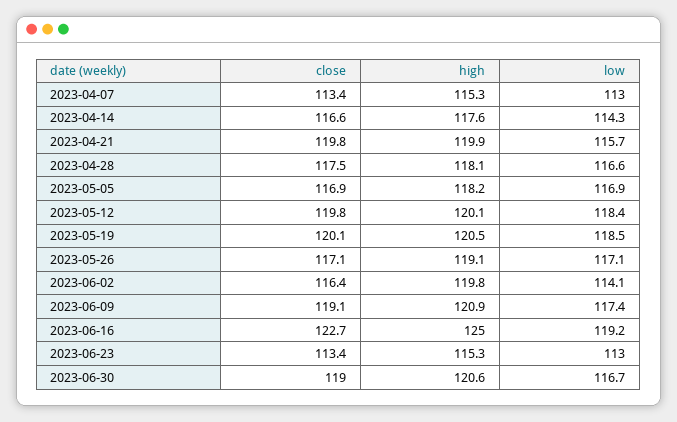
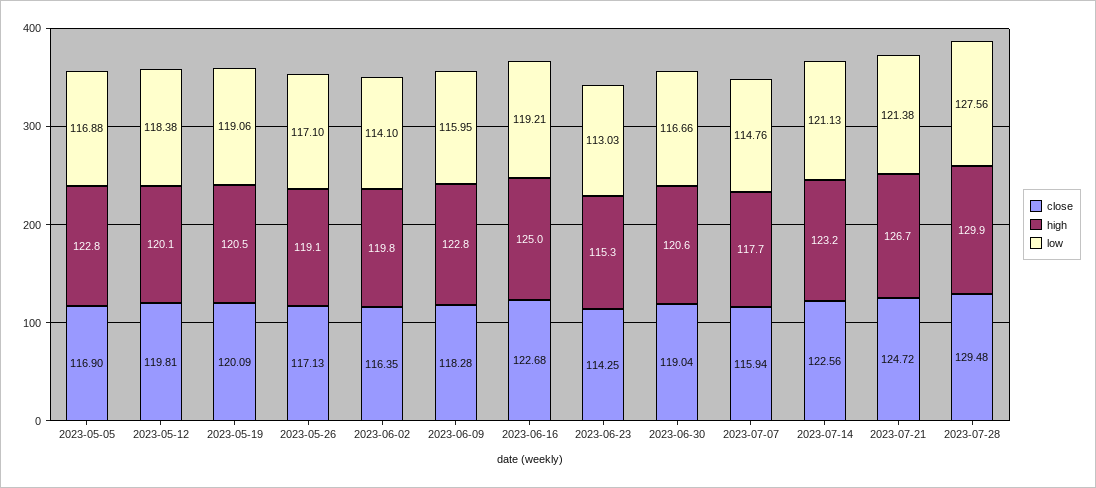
close, 2023-04-07: 113.4 -> none
high, 2023-04-07: 115.3 -> none
low, 2023-04-07: 113 -> none
close, 2023-04-14: 116.6 -> none
high, 2023-04-14: 117.6 -> none
low, 2023-04-14: 114.3 -> none
close, 2023-04-21: 119.8 -> none
high, 2023-04-21: 119.9 -> none
low, 2023-04-21: 115.7 -> none
close, 2023-04-28: 117.5 -> none
high, 2023-04-28: 118.1 -> none
low, 2023-04-28: 116.6 -> none
high, 2023-05-05: 118.2 -> 122.8
low, 2023-05-19: 118.5 -> 119.06
close, 2023-06-09: 119.1 -> 118.28
high, 2023-06-09: 120.9 -> 122.8
low, 2023-06-09: 117.4 -> 115.95
close, 2023-06-23: 113.4 -> 114.25
close, 2023-07-07: none -> 115.94
high, 2023-07-07: none -> 117.7
low, 2023-07-07: none -> 114.76
close, 2023-07-14: none -> 122.56
high, 2023-07-14: none -> 123.2
low, 2023-07-14: none -> 121.13
close, 2023-07-21: none -> 124.72
high, 2023-07-21: none -> 126.7
low, 2023-07-21: none -> 121.38
close, 2023-07-28: none -> 129.48
high, 2023-07-28: none -> 129.9
low, 2023-07-28: none -> 127.56

